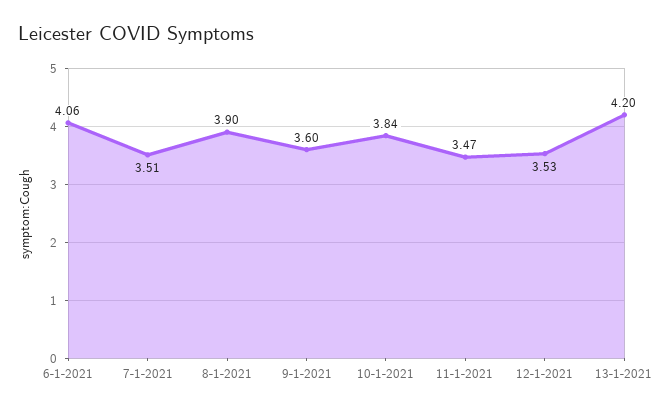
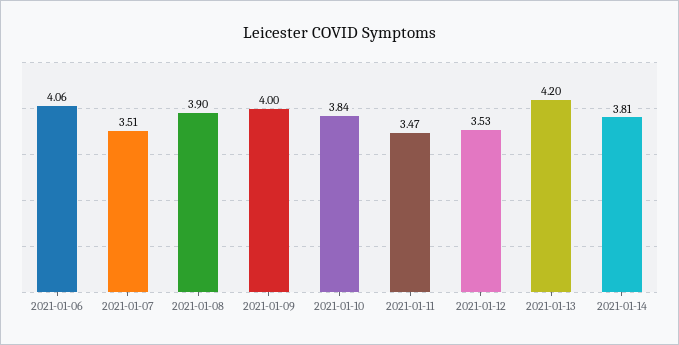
9-1-2021: 3.6 -> 4
2021-01-14: none -> 3.81

